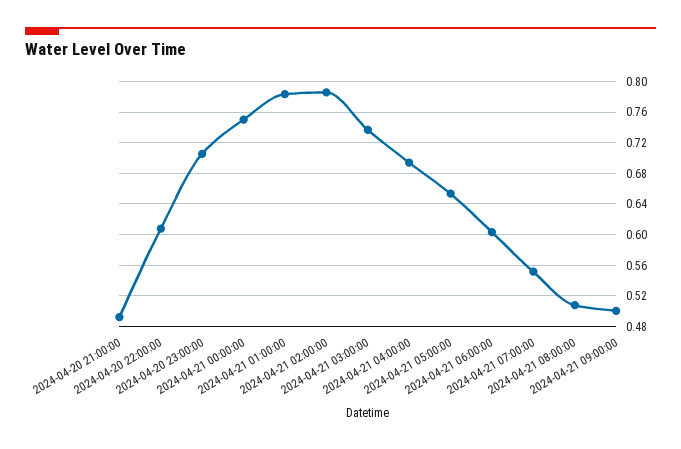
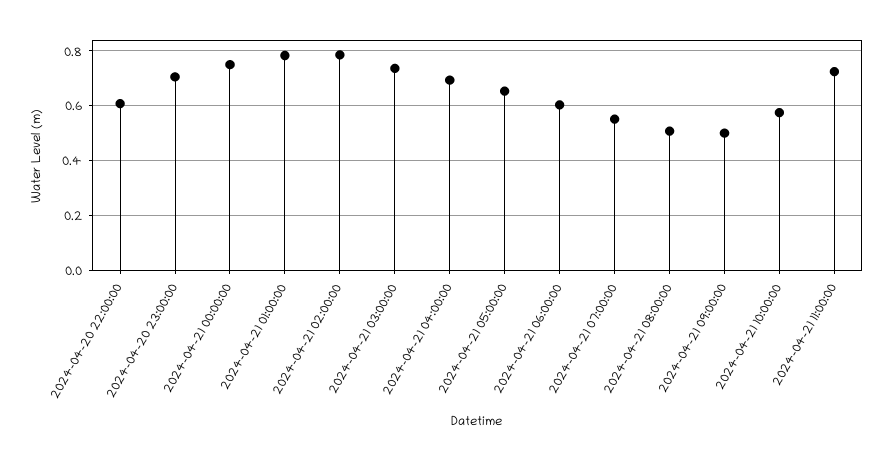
2024-04-20 21:00:00: 0.49 -> none
2024-04-21 10:00:00: none -> 0.575
2024-04-21 11:00:00: none -> 0.725

